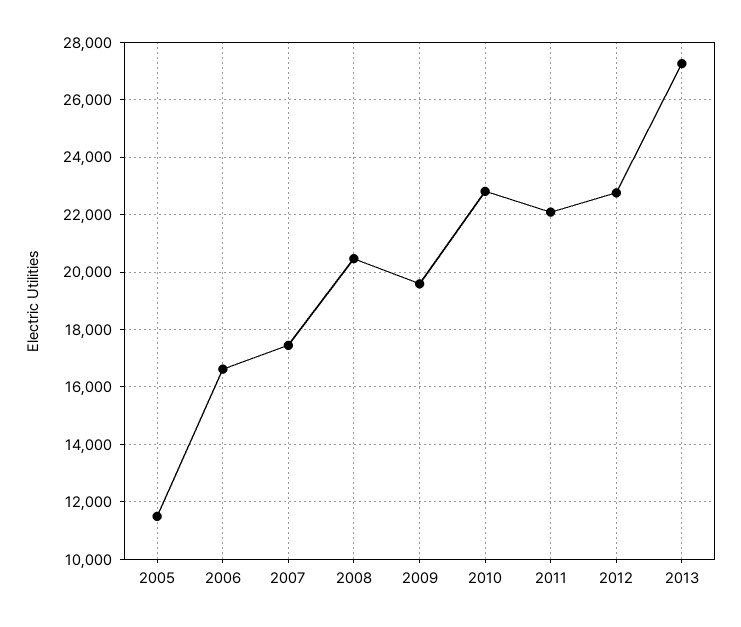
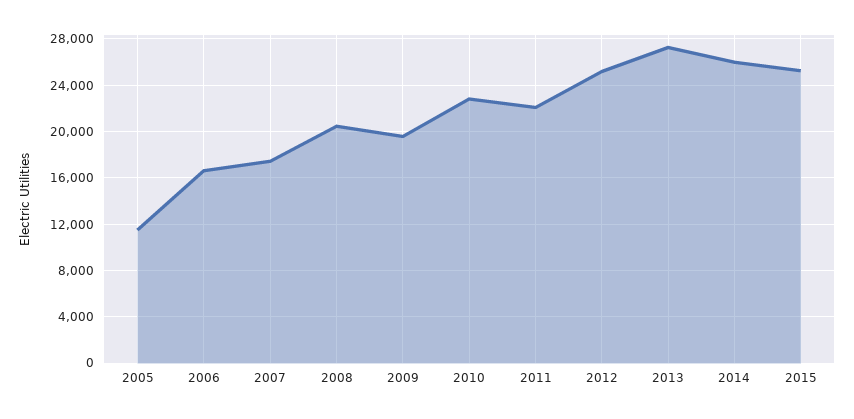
2012: 22750 -> 25000
2014: none -> 26000
2015: none -> 25000

